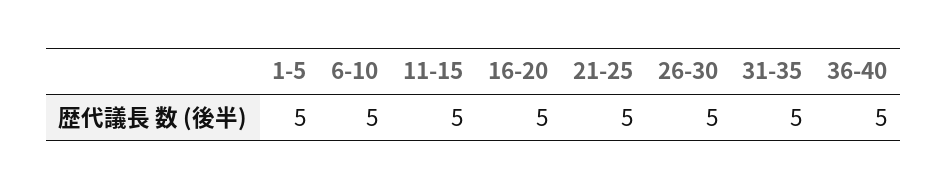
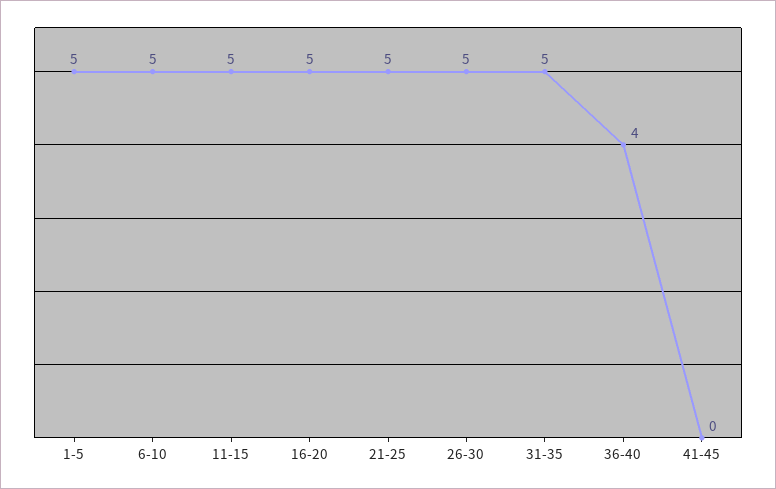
36-40: 5 -> 4
41-45: none -> 0

